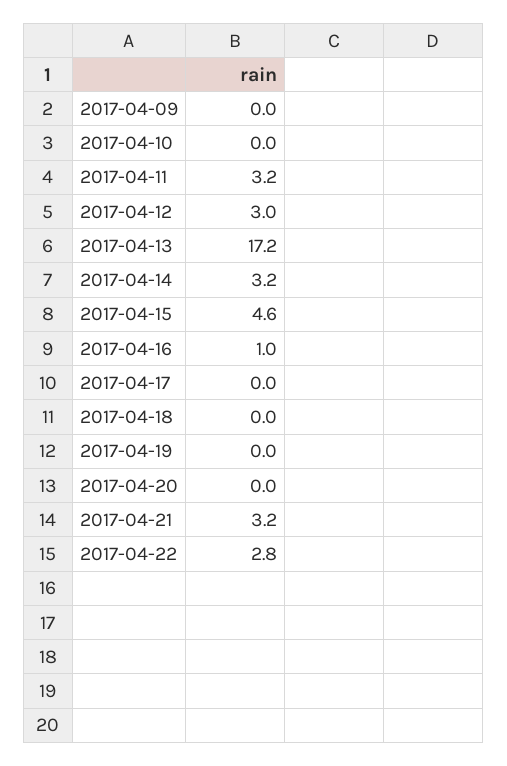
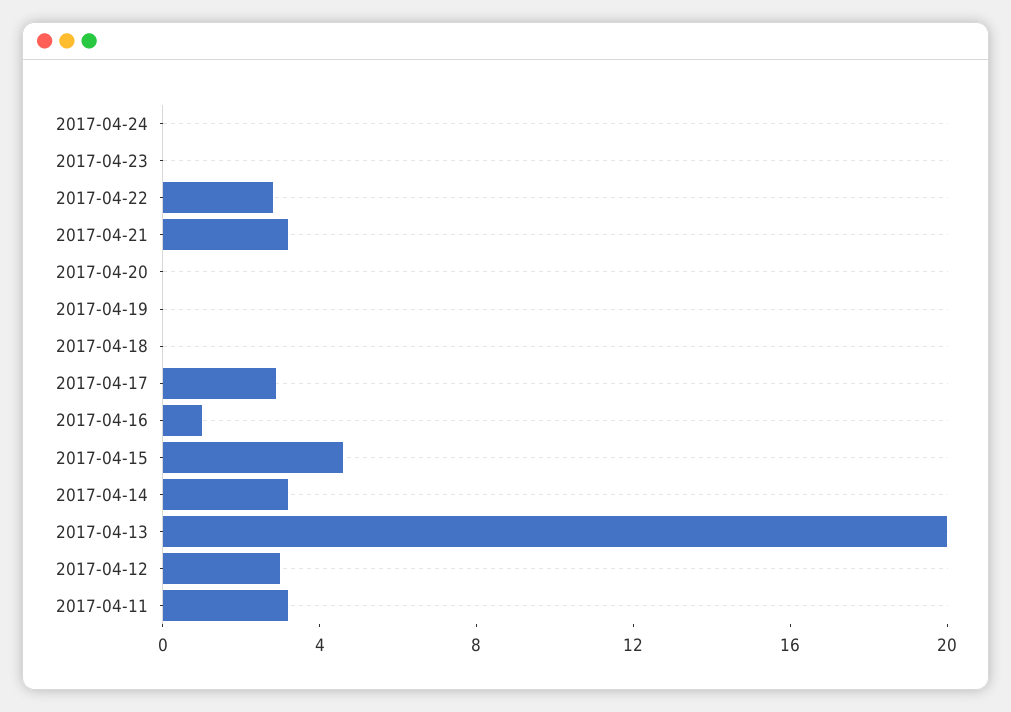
2017-04-09: 0 -> none
2017-04-10: 0 -> none
2017-04-13: 17.2 -> 20
2017-04-17: 0 -> 3
2017-04-24: none -> 0
2017-04-23: none -> 0

